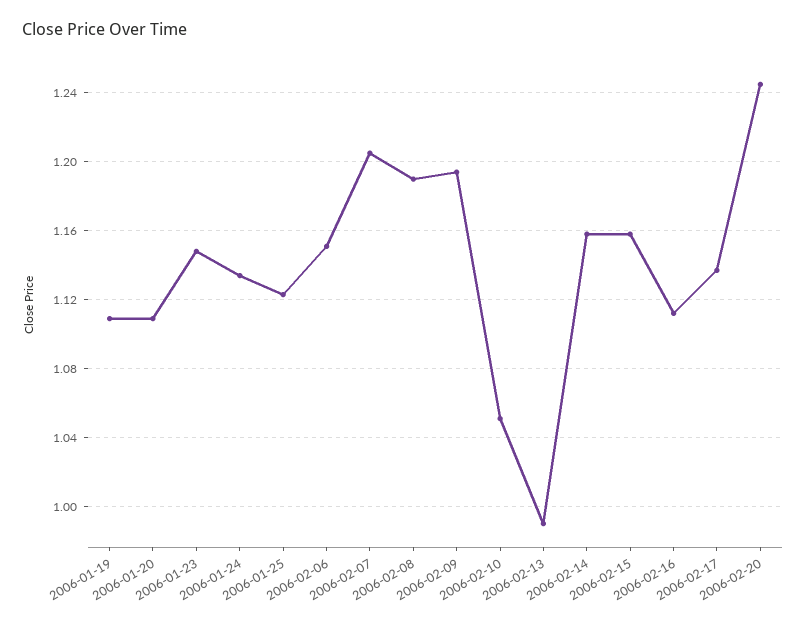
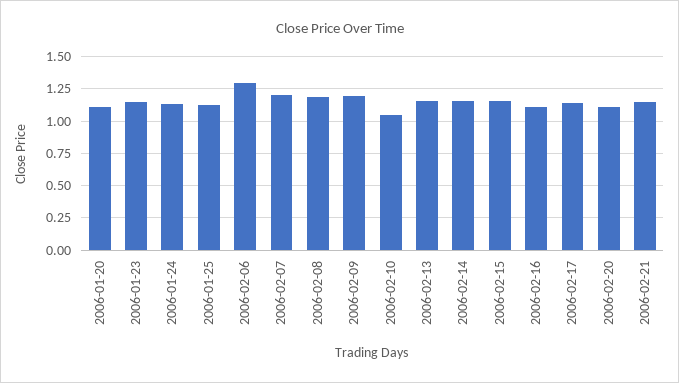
2006-01-19: 1.11 -> none
2006-02-06: 1.15 -> 1.3
2006-02-13: 0.99 -> 1.15
2006-02-20: 1.245 -> 1.1
2006-02-21: none -> 1.15

